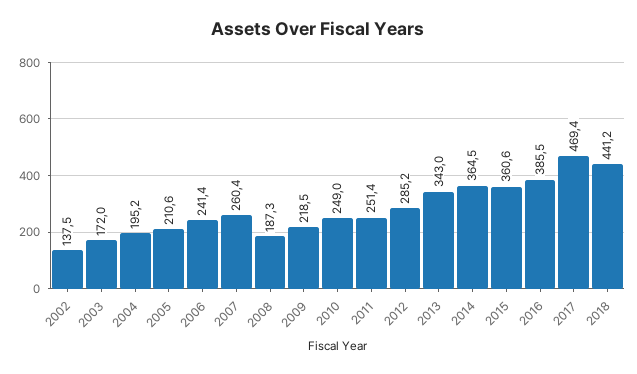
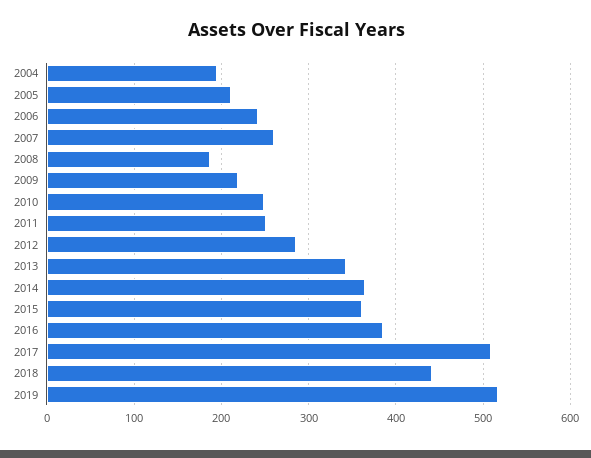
2002: 137.5 -> none
2003: 172 -> none
2017: 469.4 -> 510
2019: none -> 520

